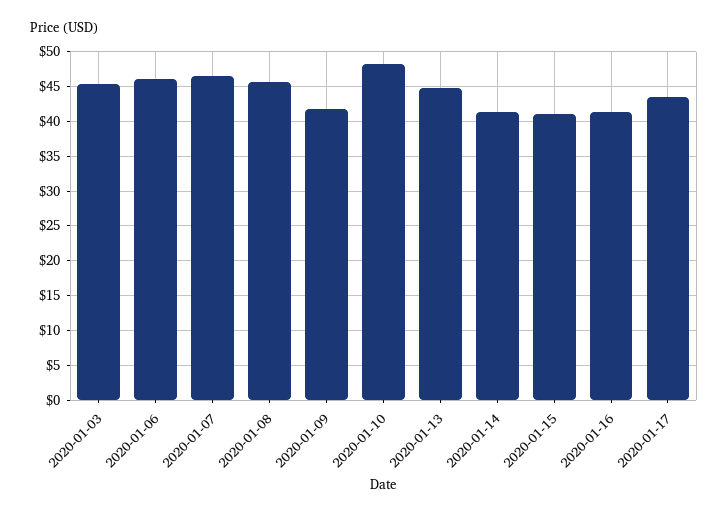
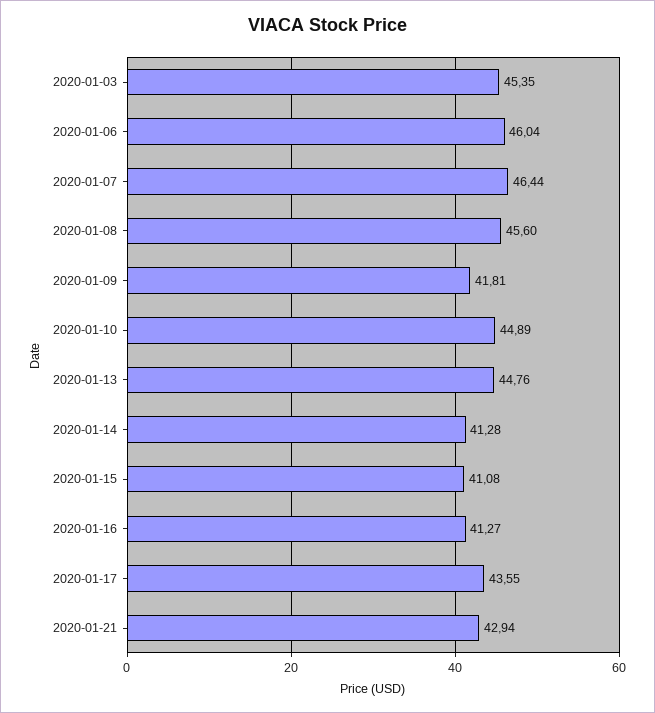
2020-01-10: 48 -> 44.89
2020-01-21: none -> 42.94

